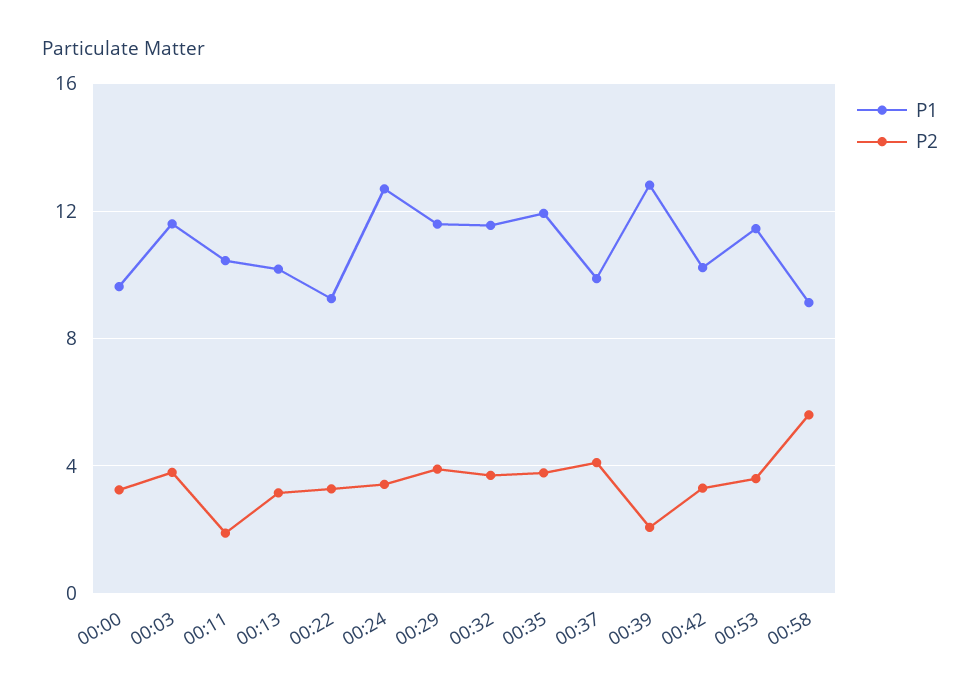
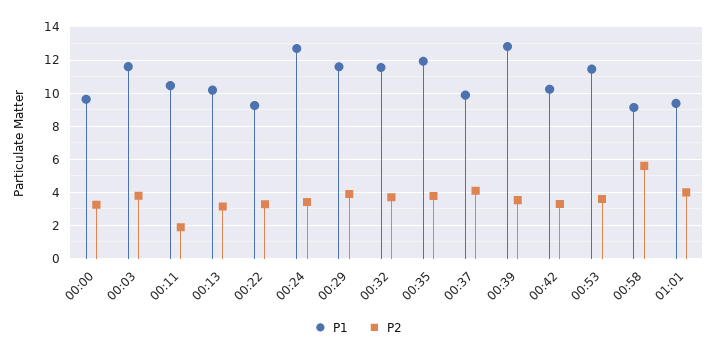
P2, 00:39: 2 -> 3.5
P1, 01:01: none -> 9.5
P2, 01:01: none -> 4

